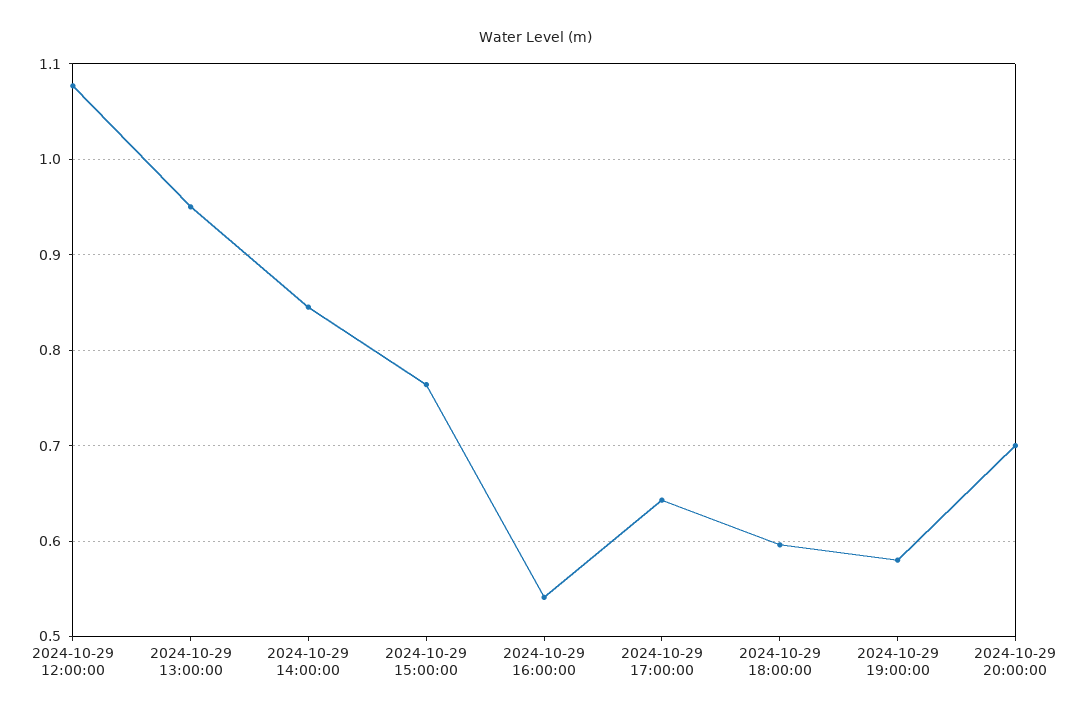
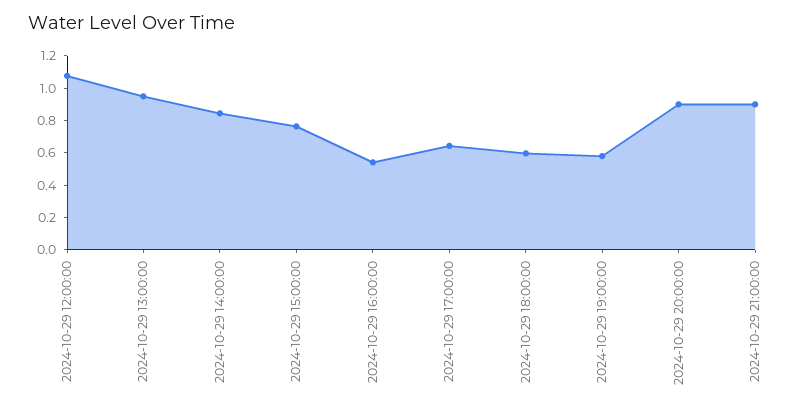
2024-10-29 20:00:00: 0.7 -> 0.9
2024-10-29 21:00:00: none -> 0.9

